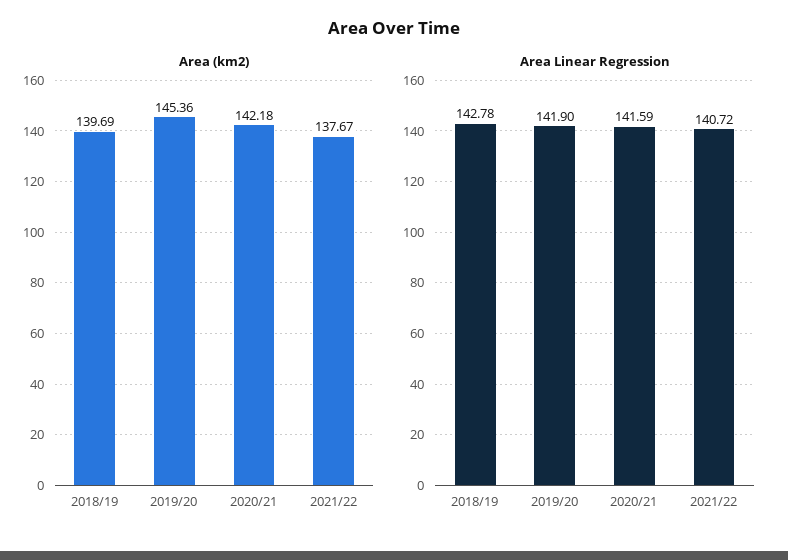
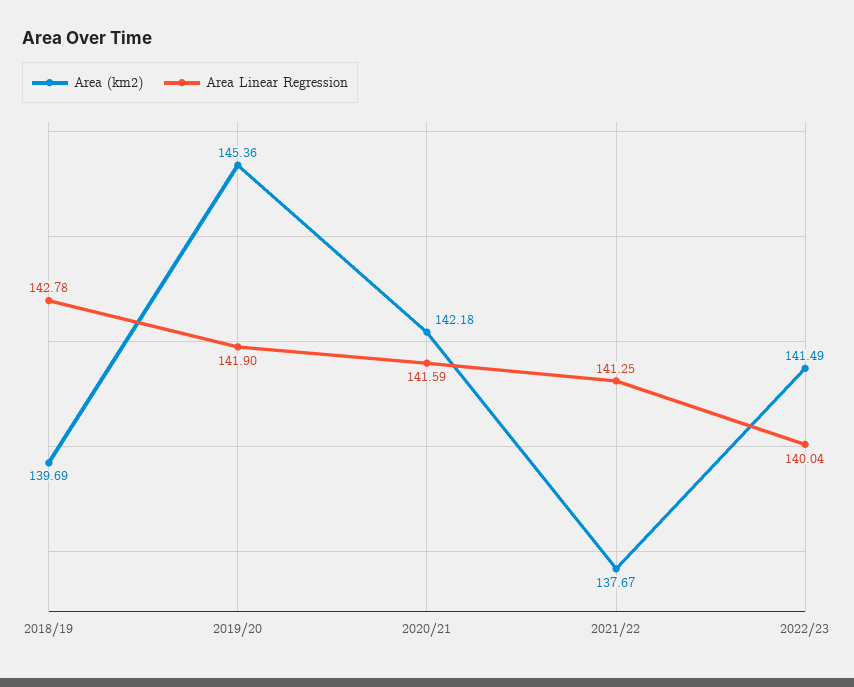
Area Linear Regression, 2021/22: 140.72 -> 141.25
Area (km2), 2022/23: none -> 141.49
Area Linear Regression, 2022/23: none -> 140.04

